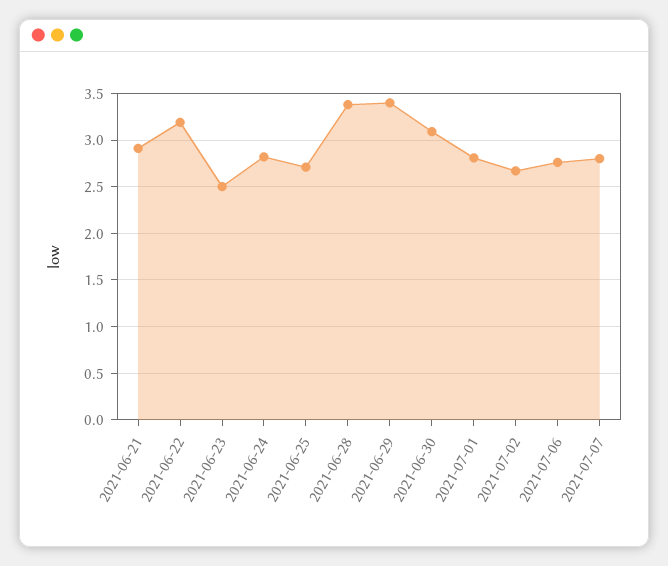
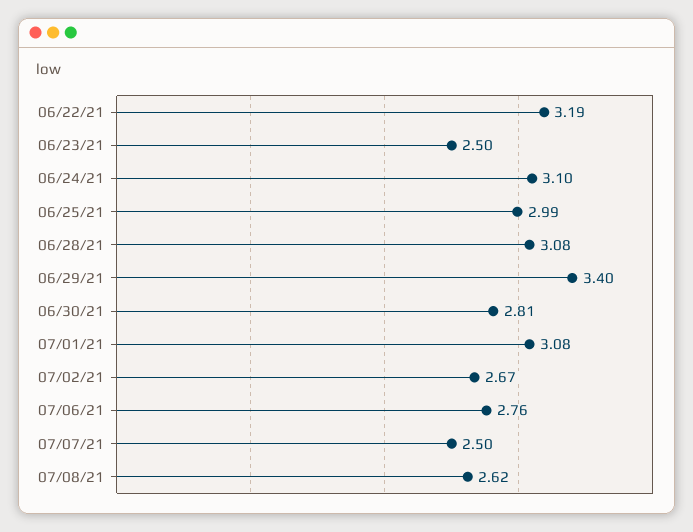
2021-06-21: 2.9 -> none
2021-06-24: 2.8 -> 3.1
2021-06-25: 2.7 -> 2.99
2021-06-28: 3.4 -> 3.08
2021-06-30: 3.1 -> 2.81
2021-07-01: 2.8 -> 3.08
2021-07-07: 2.8 -> 2.5
07/08/21: none -> 2.62

